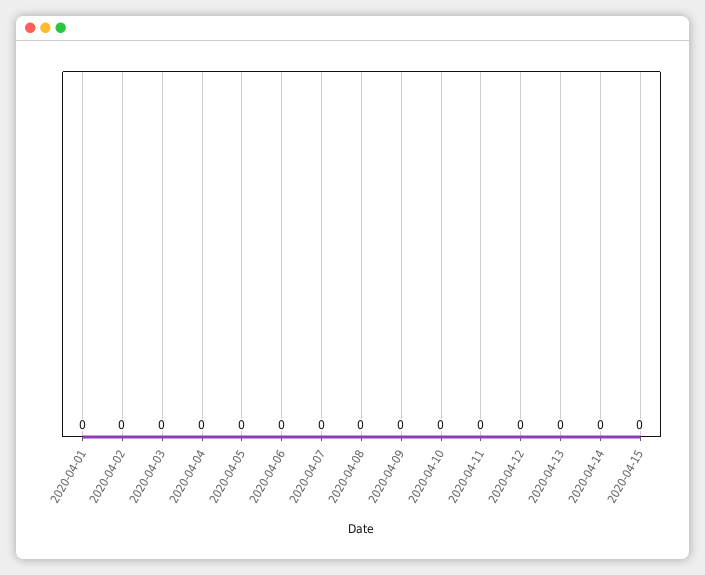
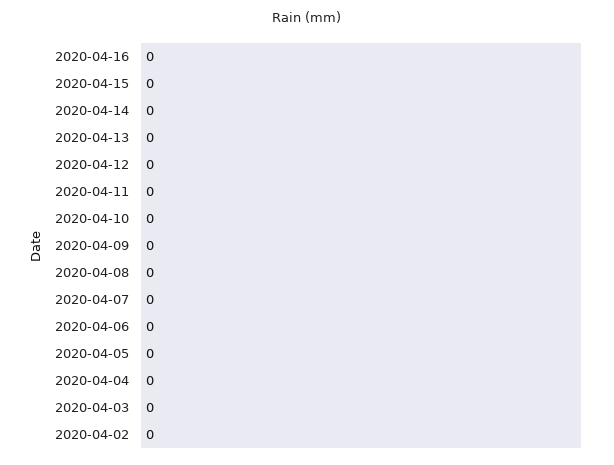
2020-04-01: 0 -> none
2020-04-16: none -> 0

